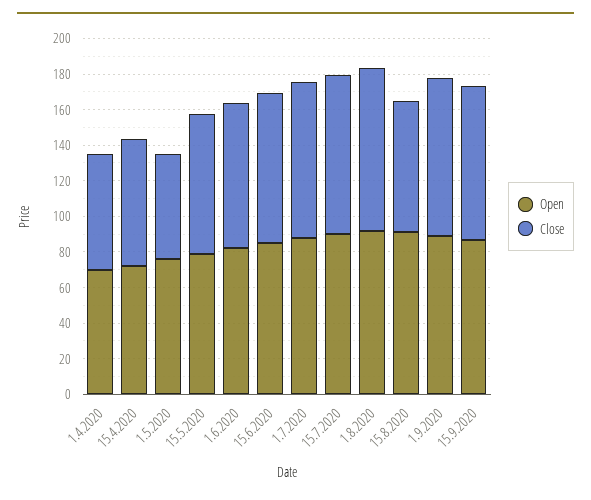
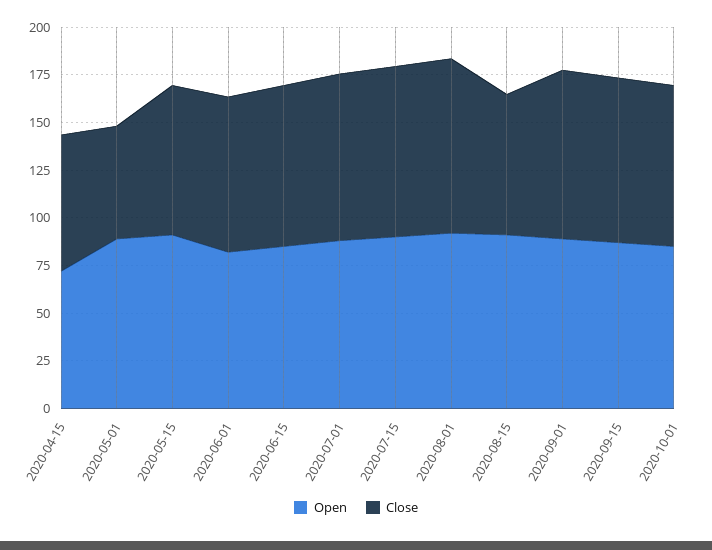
Open, 1.4.2020: 70 -> none
Close, 1.4.2020: 65 -> none
Open, 1.5.2020: 75 -> 90
Open, 15.5.2020: 80 -> 90
Open, 2020-10-01: none -> 85
Close, 2020-10-01: none -> 85

